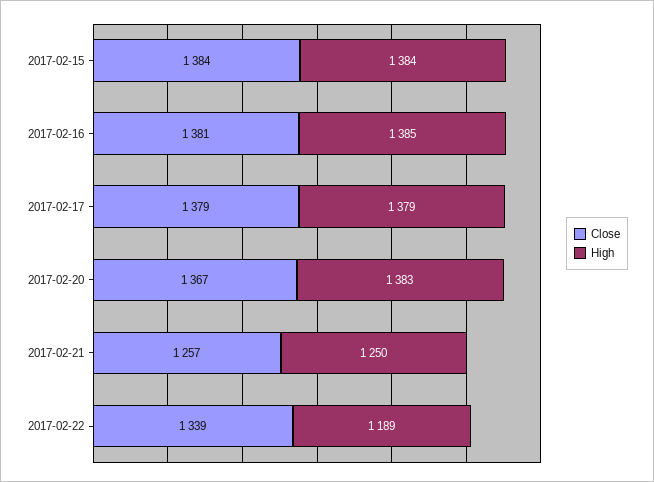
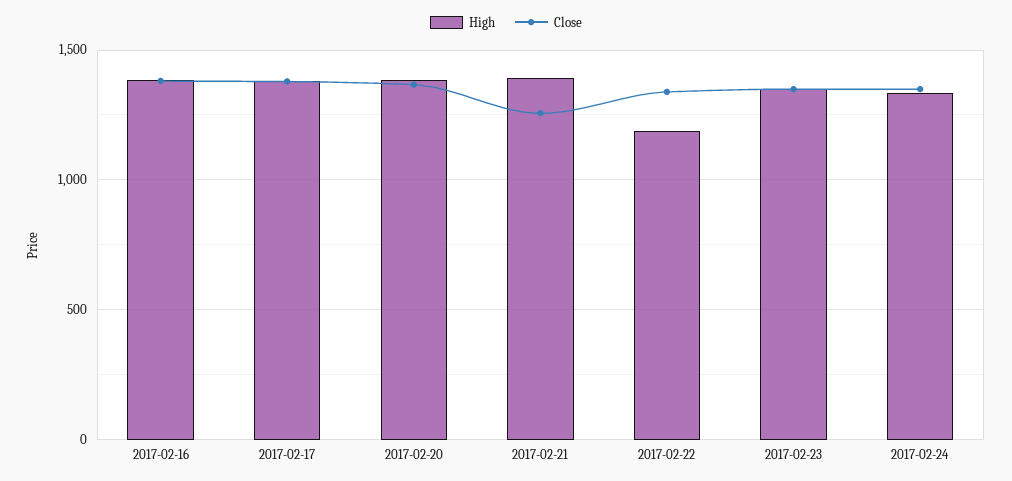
Close, 2017-02-15: 1384 -> none
High, 2017-02-15: 1384 -> none
High, 2017-02-21: 1250 -> 1400
High, 2017-02-23: none -> 1350
Close, 2017-02-23: none -> 1350
High, 2017-02-24: none -> 1350
Close, 2017-02-24: none -> 1350

